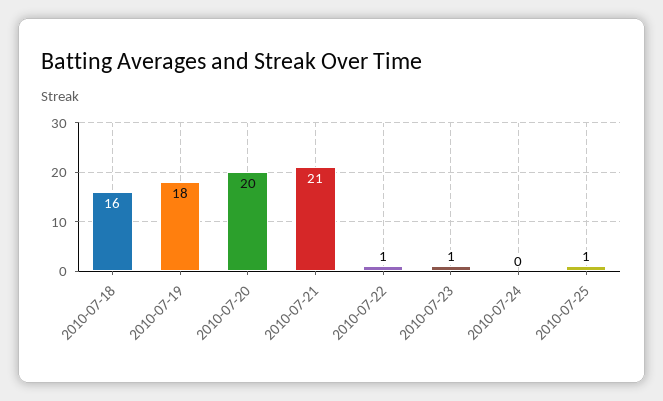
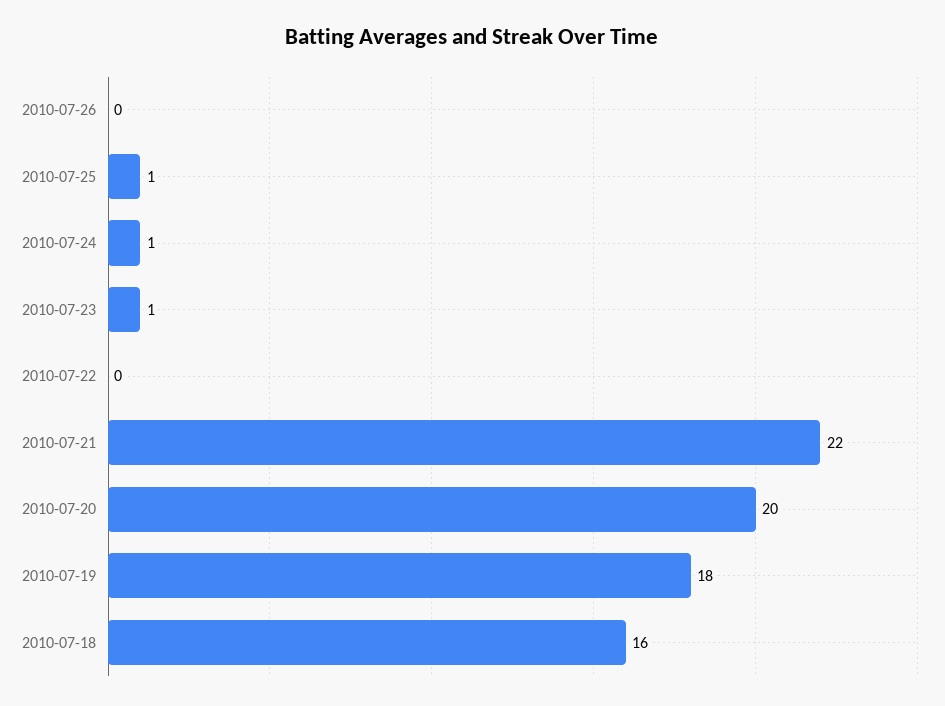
2010-07-21: 21 -> 22
2010-07-22: 1 -> 0
2010-07-24: 0 -> 1
2010-07-26: none -> 0

